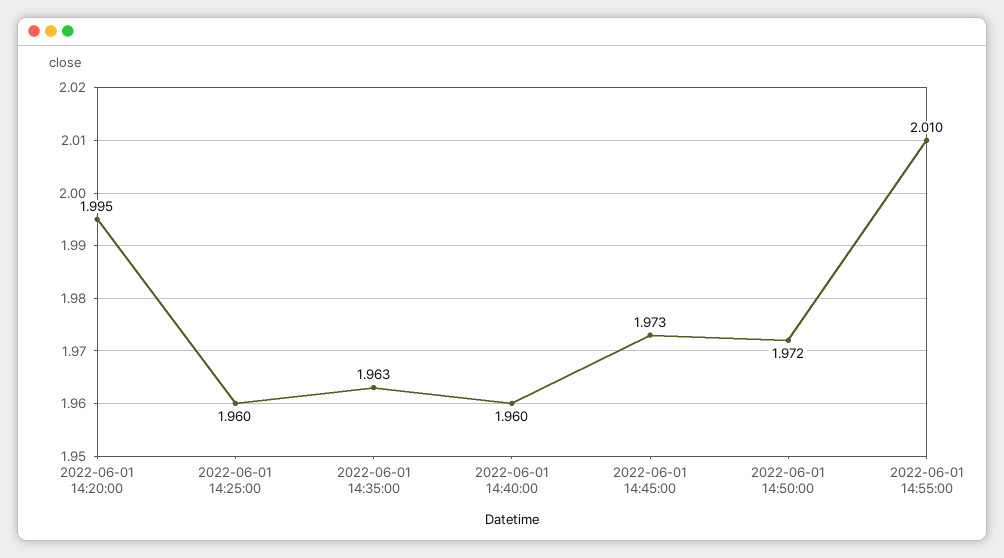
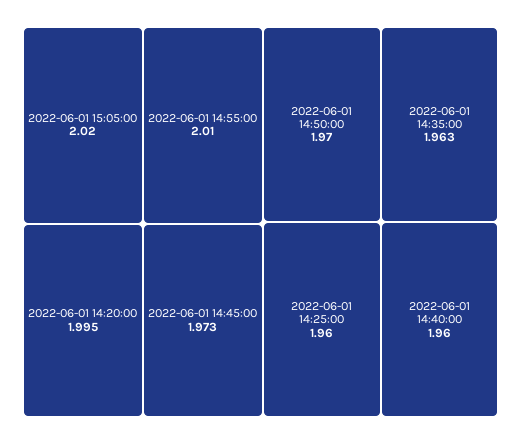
2022-06-01 14:50:00: 1.972 -> 1.97
2022-06-01 15:05:00: none -> 2.02

